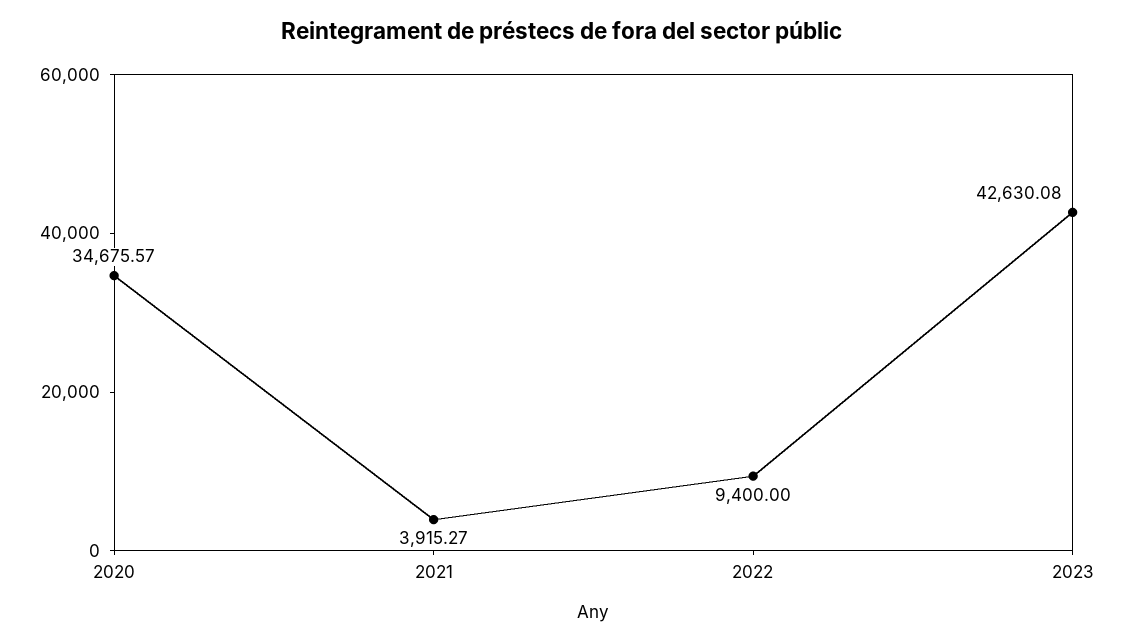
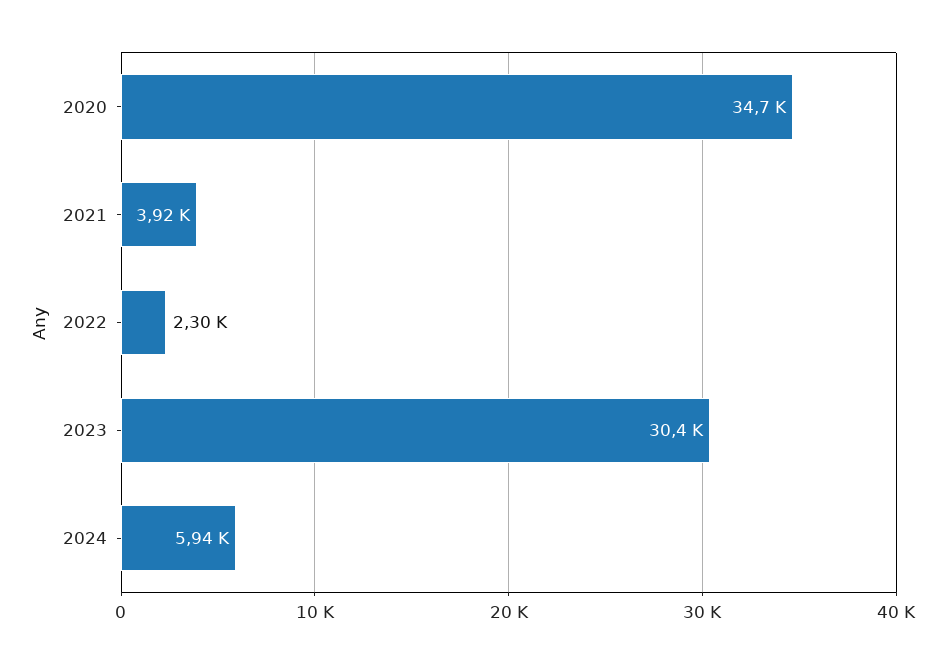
2022: 9400 -> 2300
2023: 42630.08 -> 30400
2024: none -> 5940

